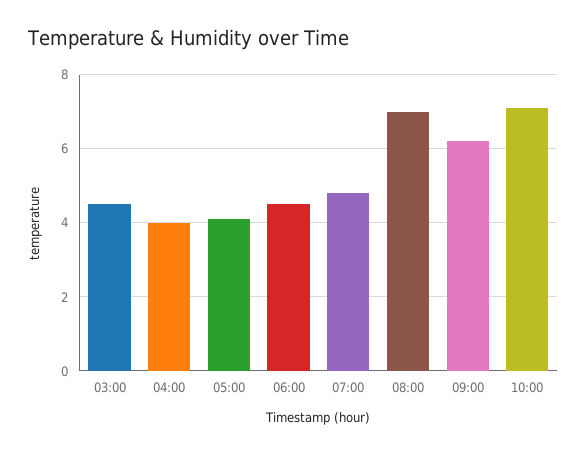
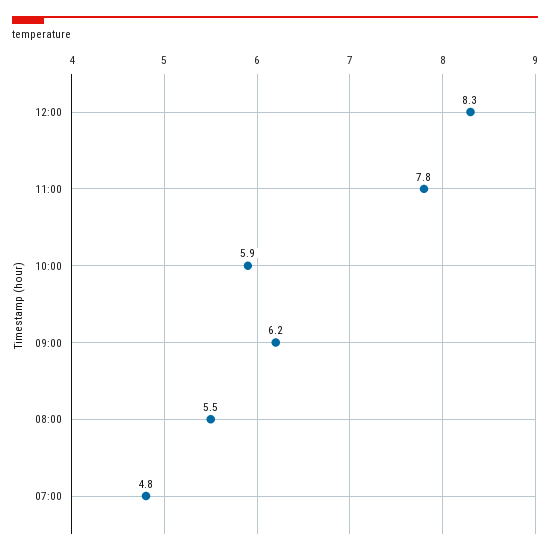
03:00: 4.5 -> none
04:00: 4 -> none
05:00: 4 -> none
06:00: 4.5 -> none
08:00: 7 -> 5.5
10:00: 7 -> 5.9
12:00: none -> 8.3
11:00: none -> 7.8

